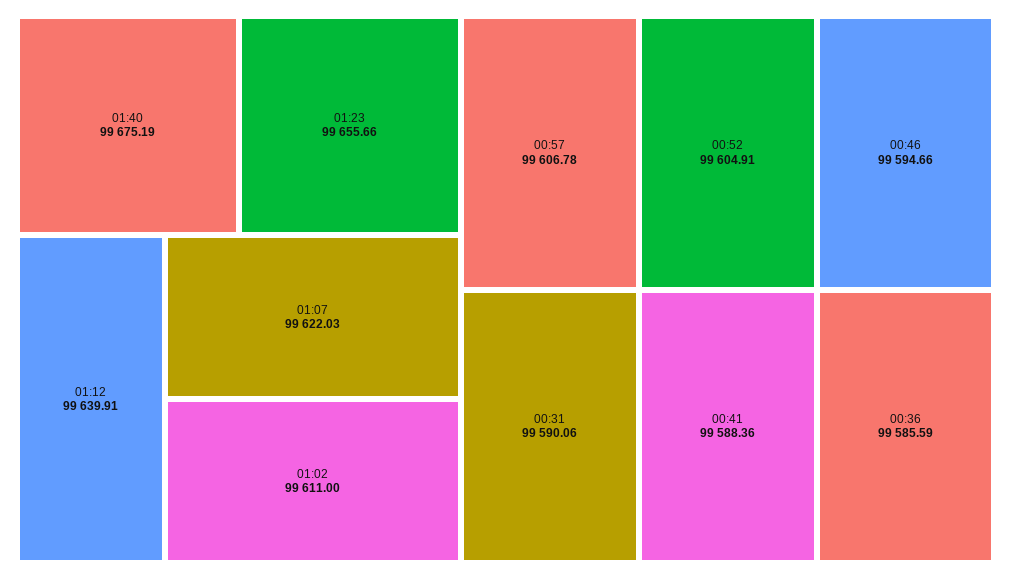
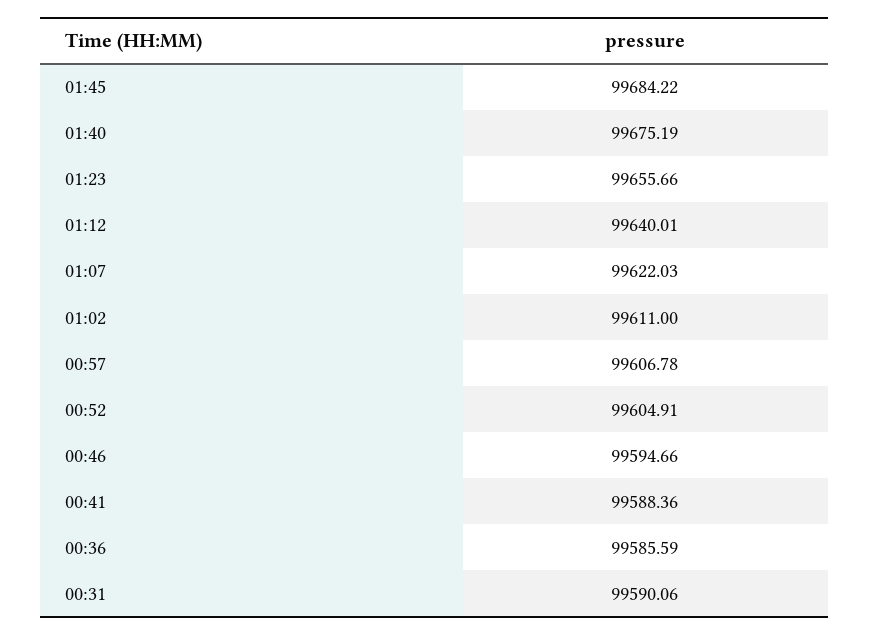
01:12: 99639.91 -> 99640.01
01:45: none -> 99684.22

